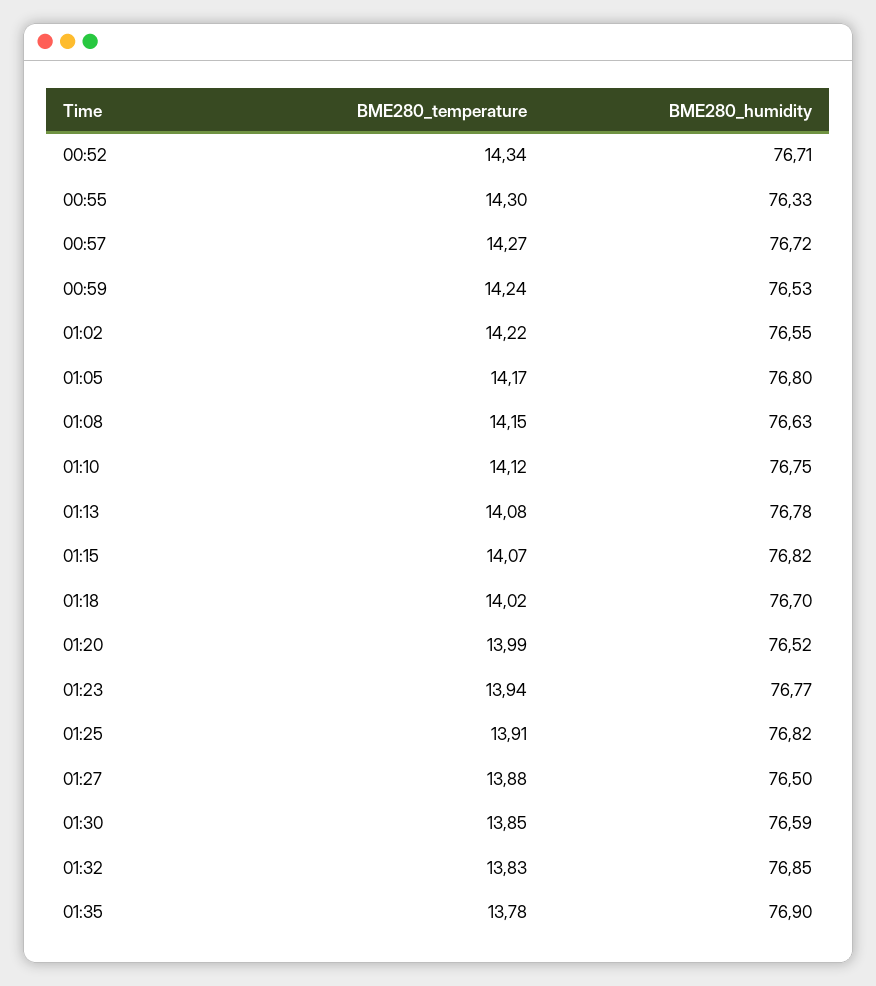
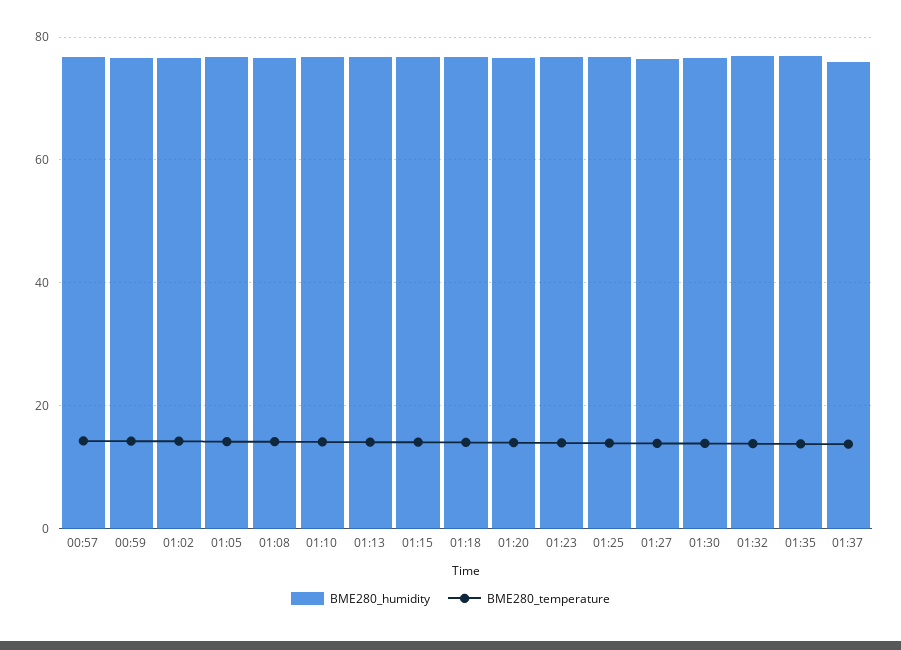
BME280_temperature, 00:52: 14.34 -> none
BME280_humidity, 00:52: 76.71 -> none
BME280_temperature, 00:55: 14.3 -> none
BME280_humidity, 00:55: 76.33 -> none
BME280_humidity, 01:37: none -> 76
BME280_temperature, 01:37: none -> 14

